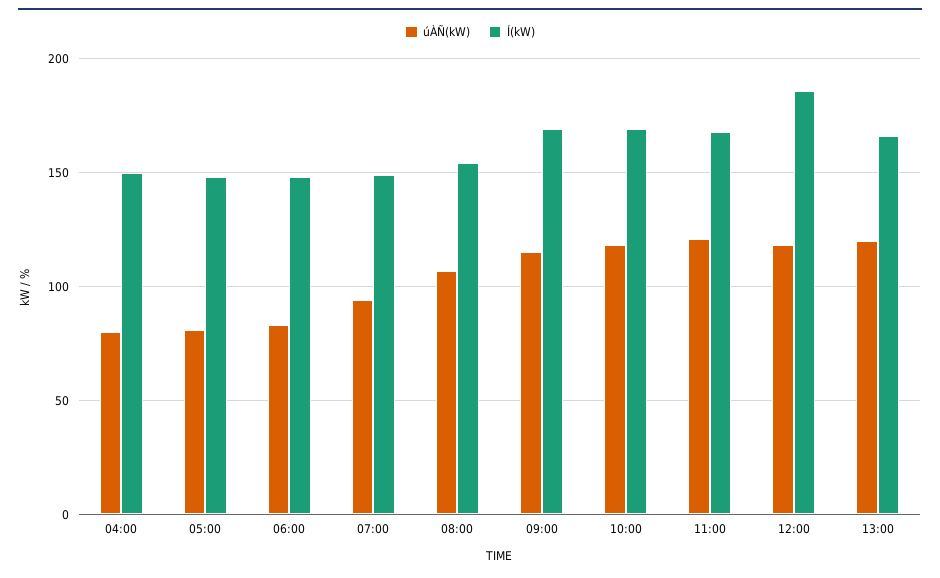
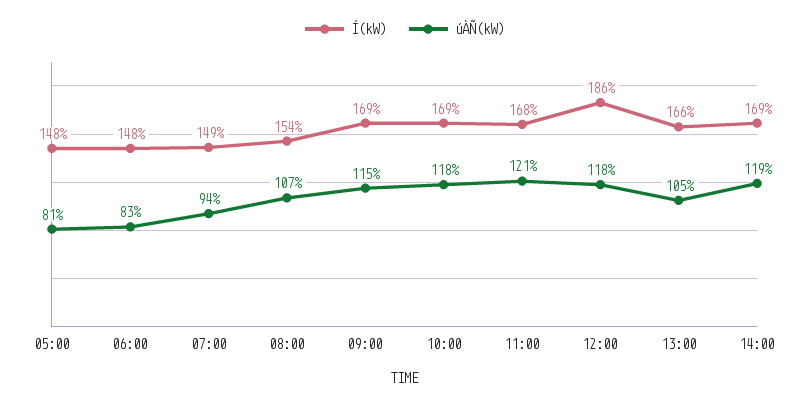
úÀÑ(kW), 04:00: 80 -> none
Í(kW), 04:00: 150 -> none
úÀÑ(kW), 13:00: 120 -> 105
Í(kW), 14:00: none -> 169
úÀÑ(kW), 14:00: none -> 119

